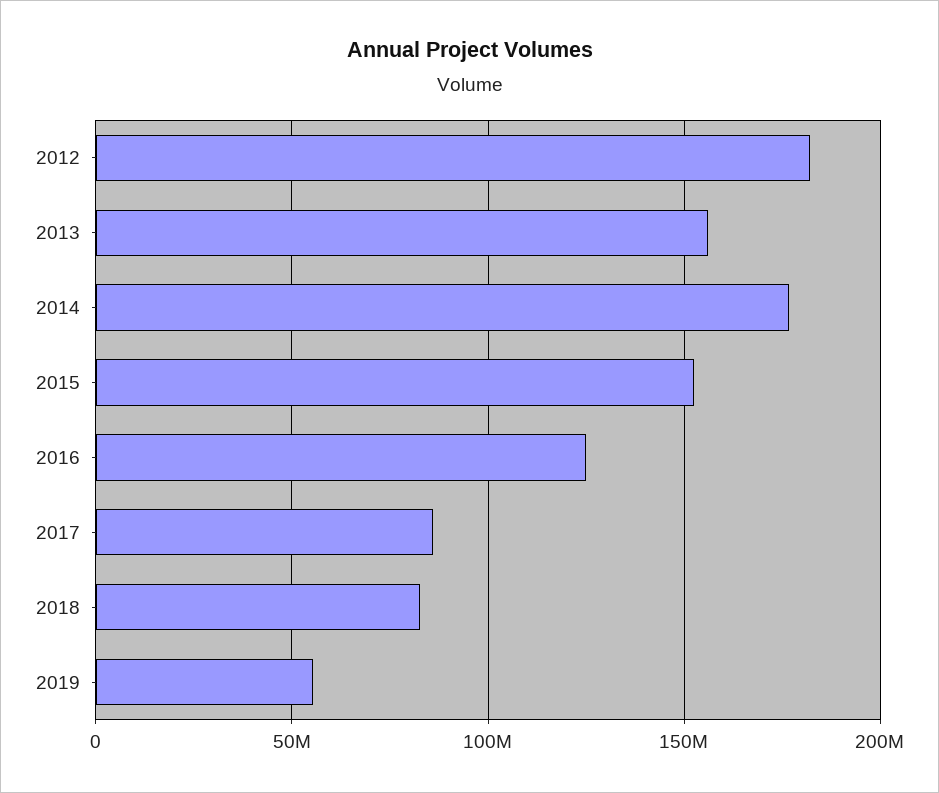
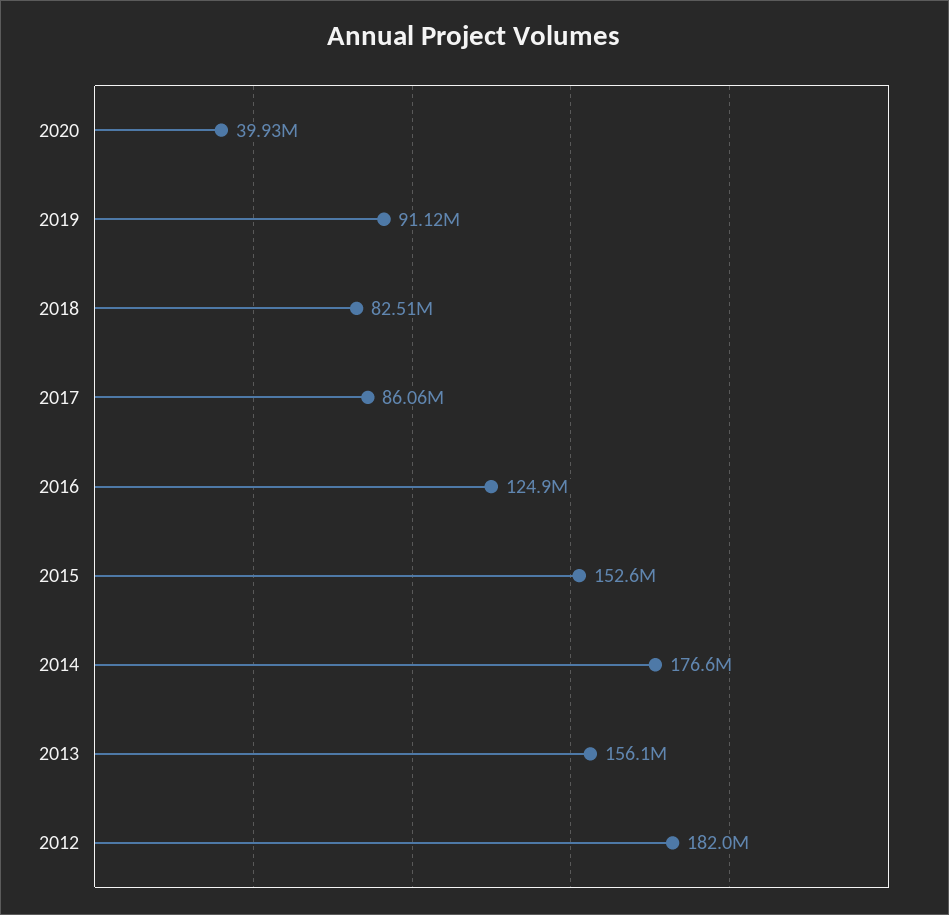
2019: 55000000 -> 91120000
2020: none -> 39930000

